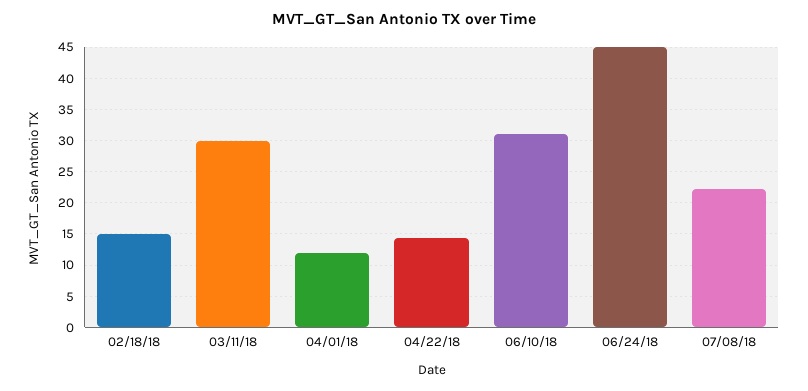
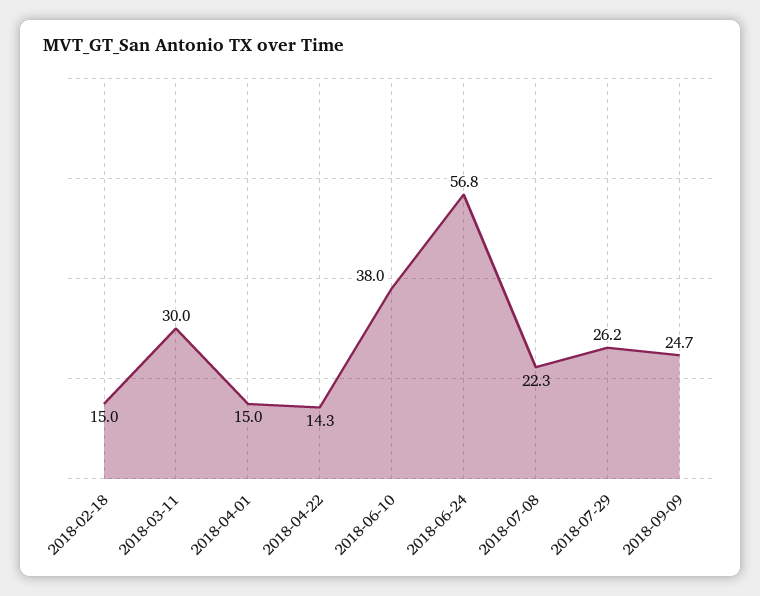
04/01/18: 12 -> 15
06/10/18: 31 -> 38
06/24/18: 45 -> 56.8
2018-07-29: none -> 26.2
2018-09-09: none -> 24.7

